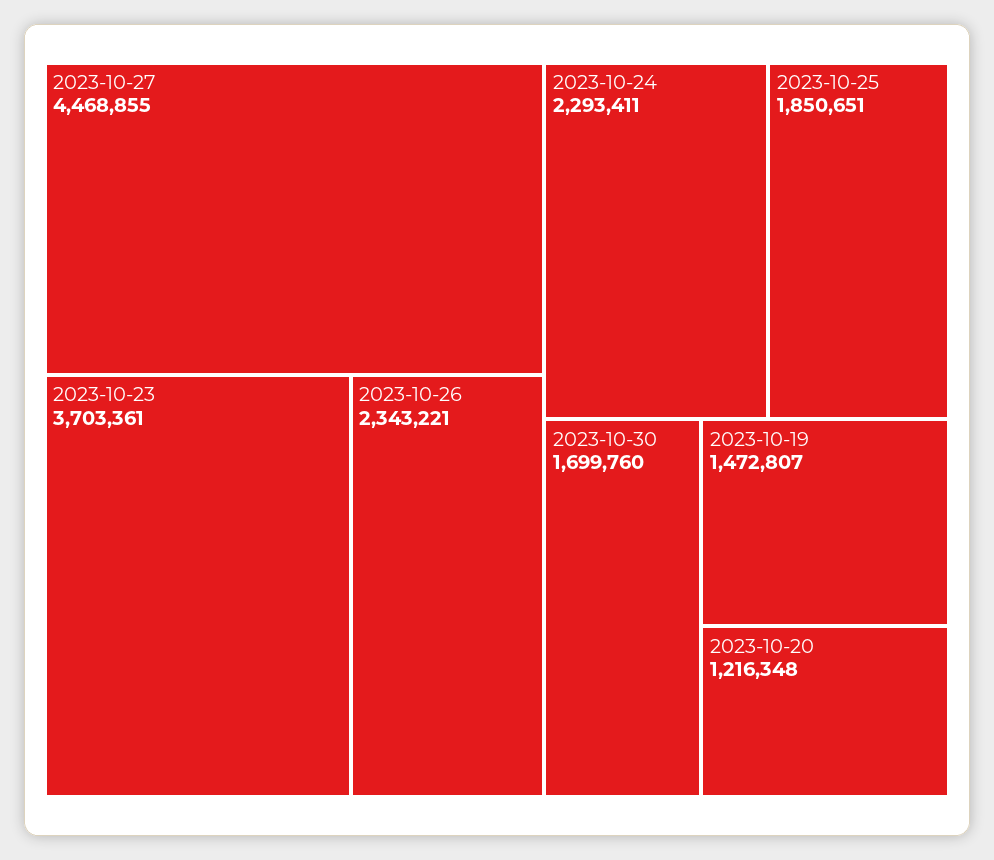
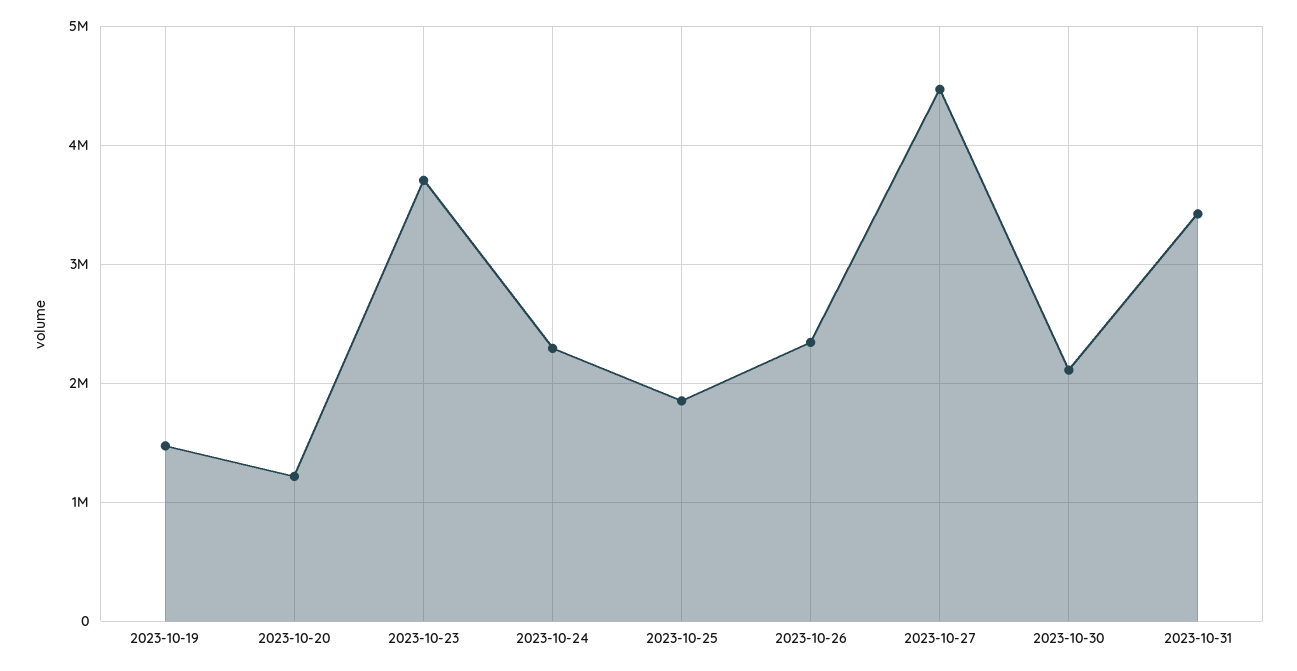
2023-10-30: 1699760 -> 2100000
2023-10-31: none -> 3400000

